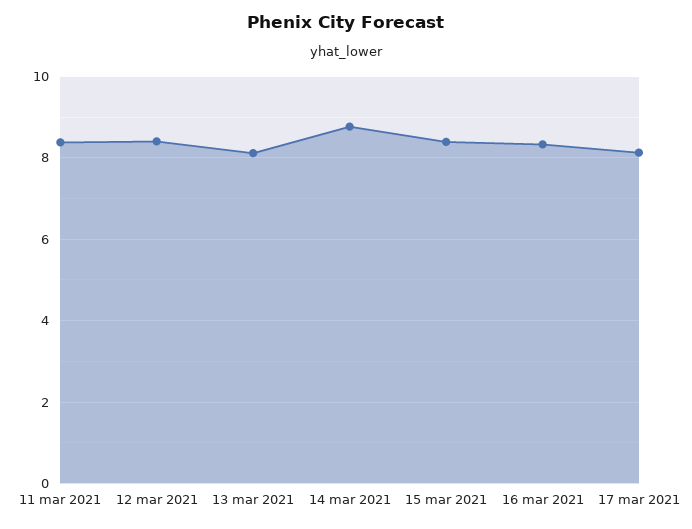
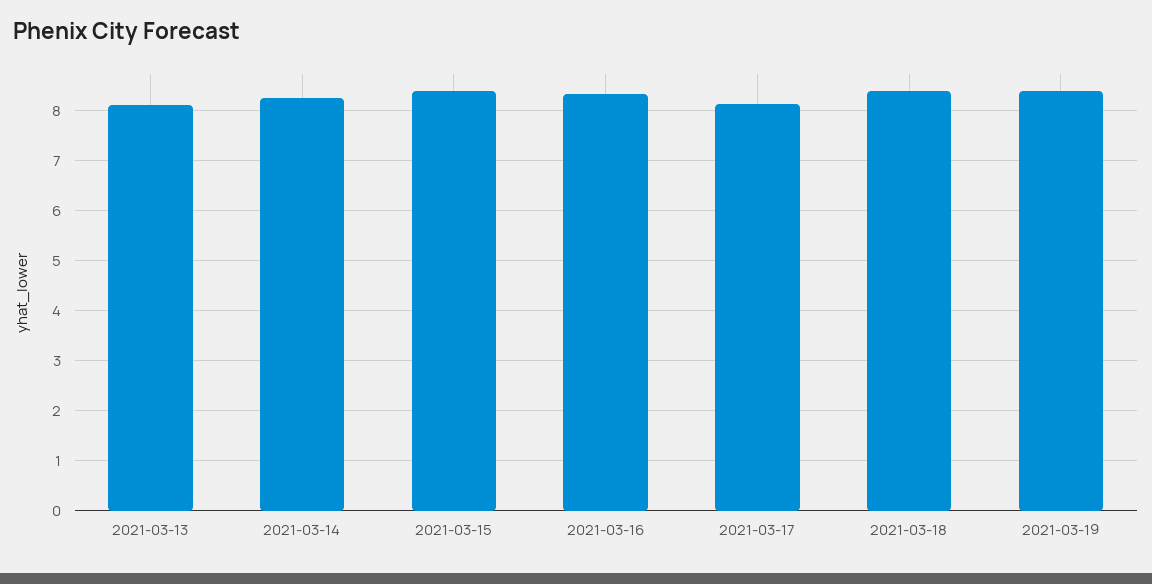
11 mar 2021: 8.4 -> none
12 mar 2021: 8.4 -> none
14 mar 2021: 8.8 -> 8.2
2021-03-18: none -> 8.4
2021-03-19: none -> 8.4

